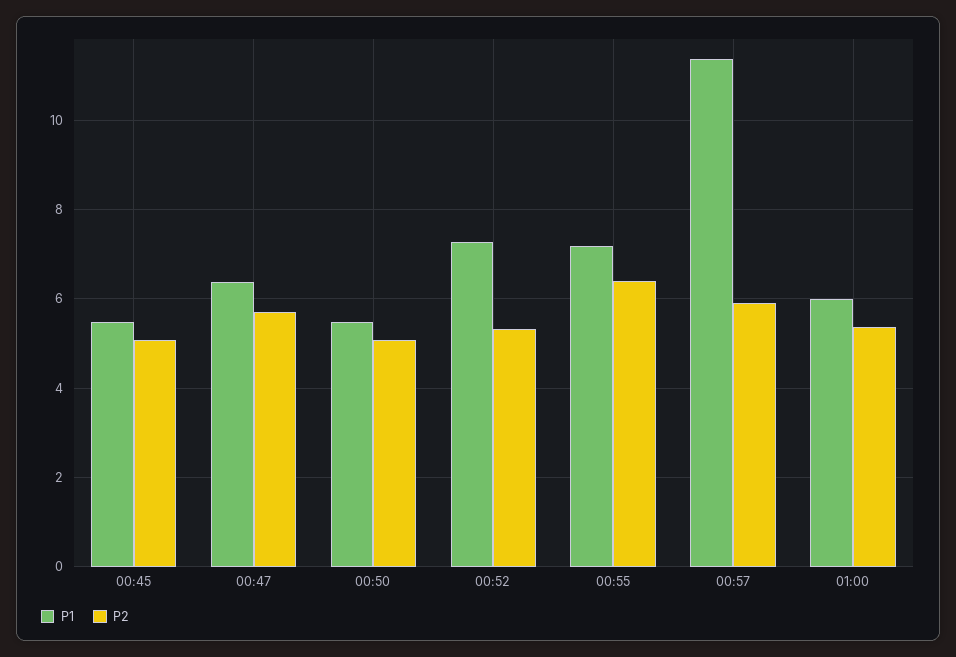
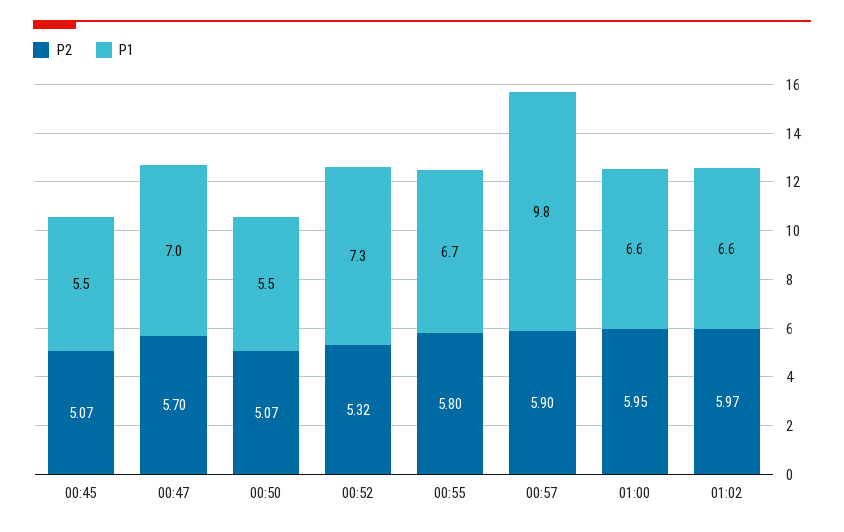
P1, 00:47: 6.4 -> 7
P1, 00:55: 7.2 -> 6.7
P2, 00:55: 6.4 -> 5.8
P1, 00:57: 11.4 -> 9.8
P1, 01:00: 6 -> 6.6
P2, 01:00: 5.4 -> 5.95
P2, 01:02: none -> 5.97
P1, 01:02: none -> 6.6

